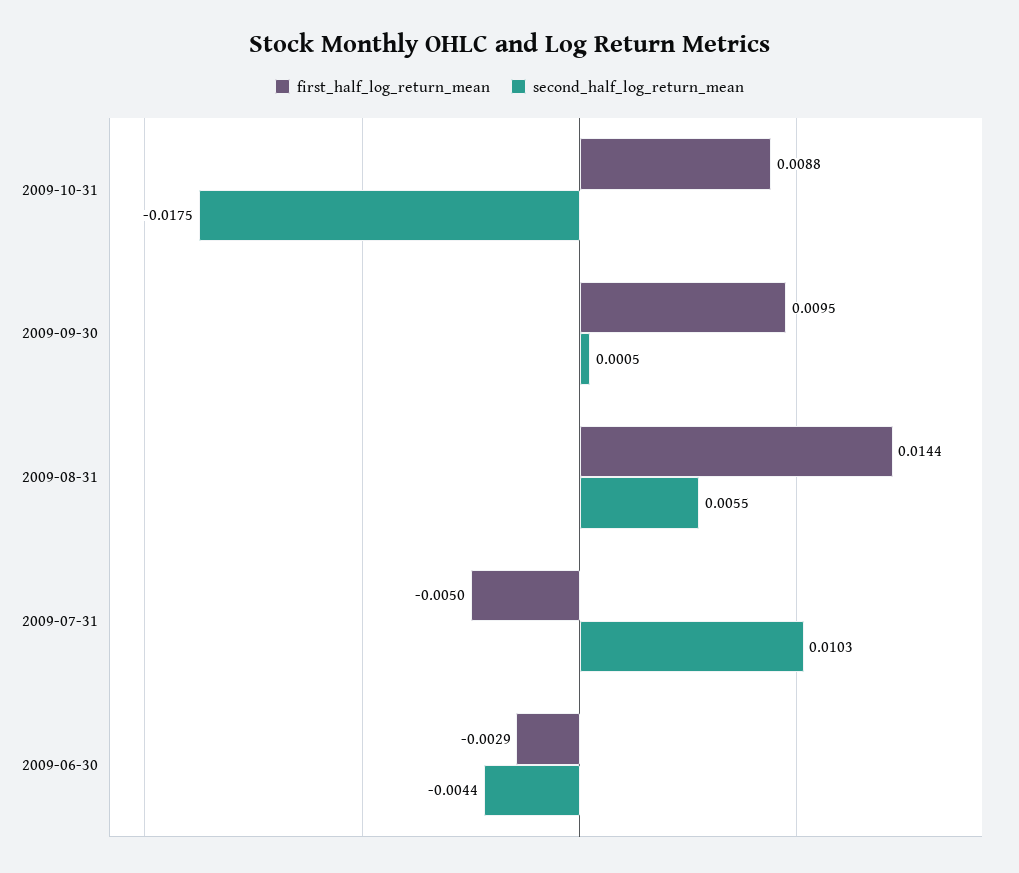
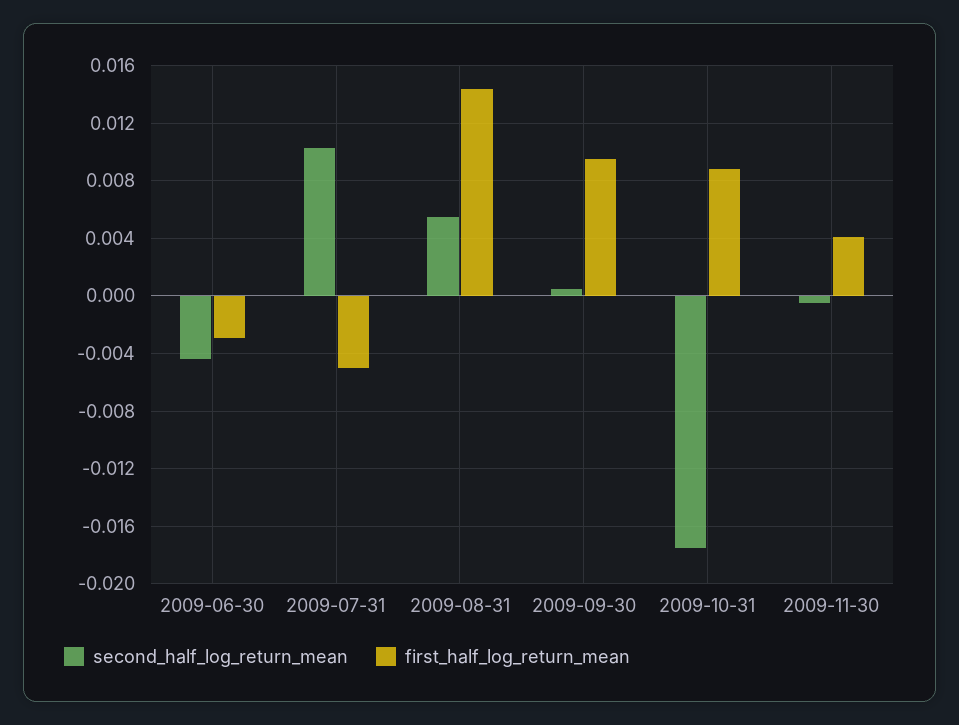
second_half_log_return_mean, 2009-11-30: none -> -0.0005
first_half_log_return_mean, 2009-11-30: none -> 0.004

